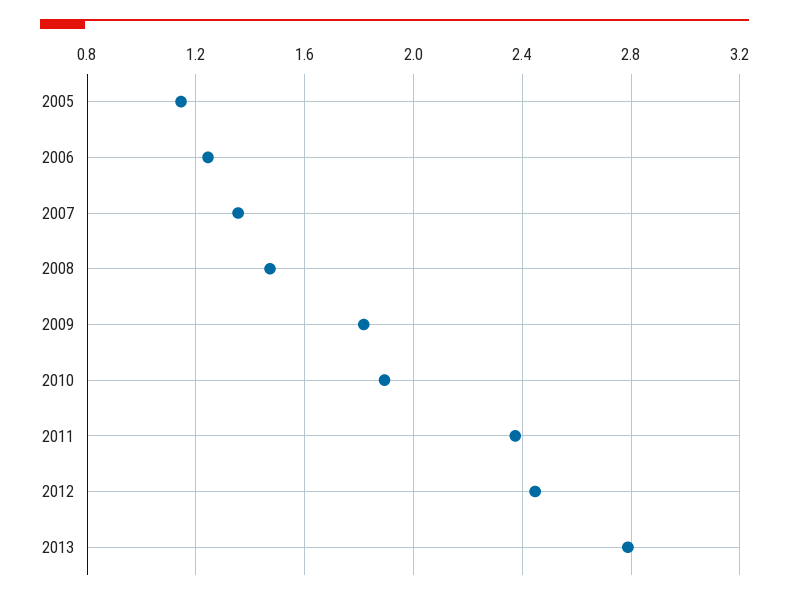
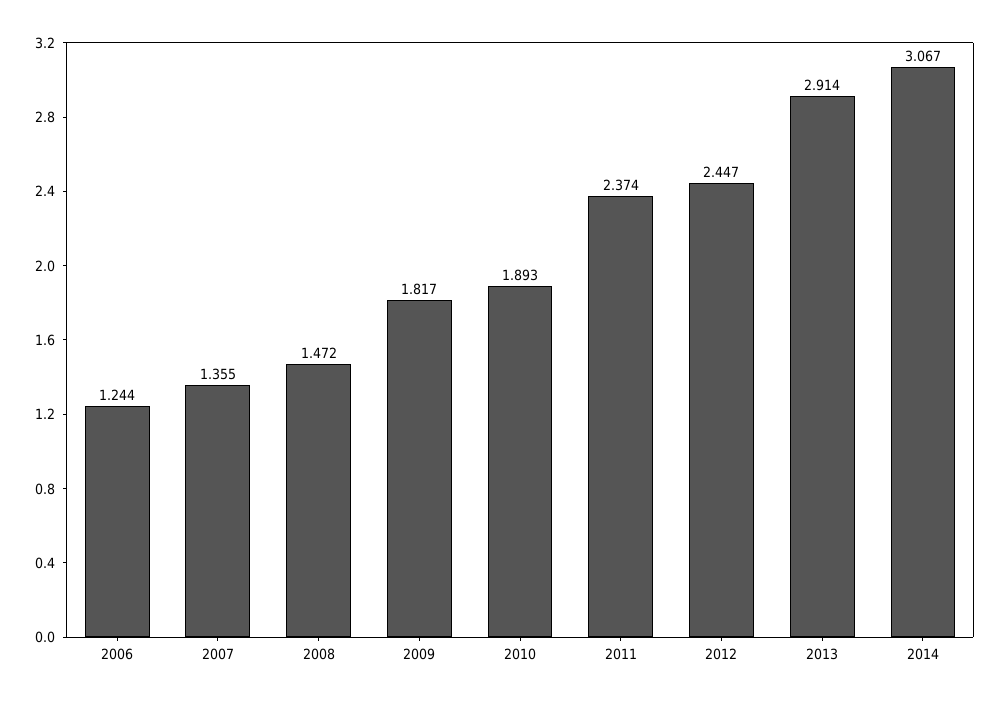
2005: 1.15 -> none
2013: 2.8 -> 2.914
2014: none -> 3.067

